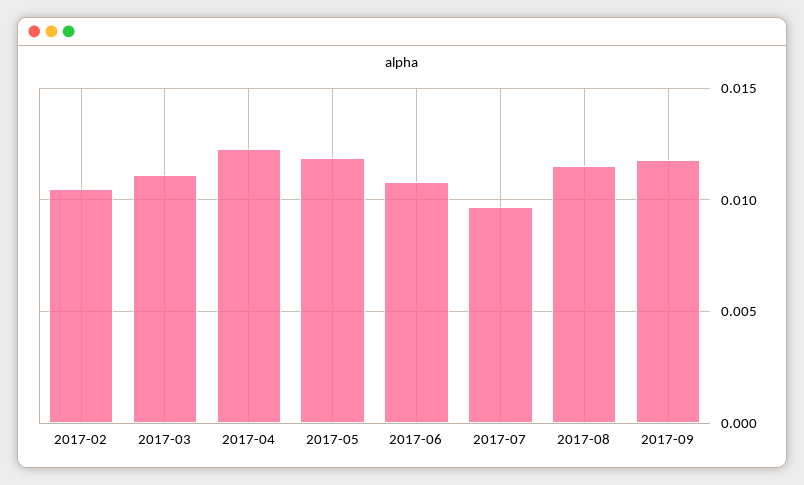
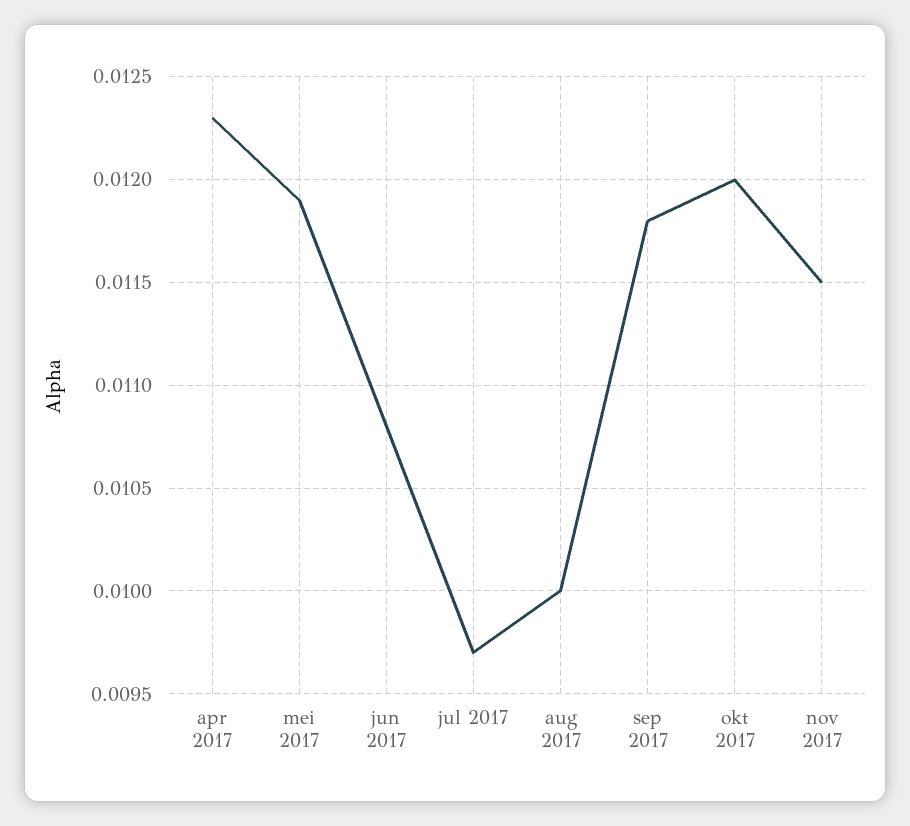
2017-02: 0.0105 -> none
2017-03: 0.011 -> none
2017-08: 0.0115 -> 0.01
okt 2017: none -> 0.012
nov 2017: none -> 0.0115

